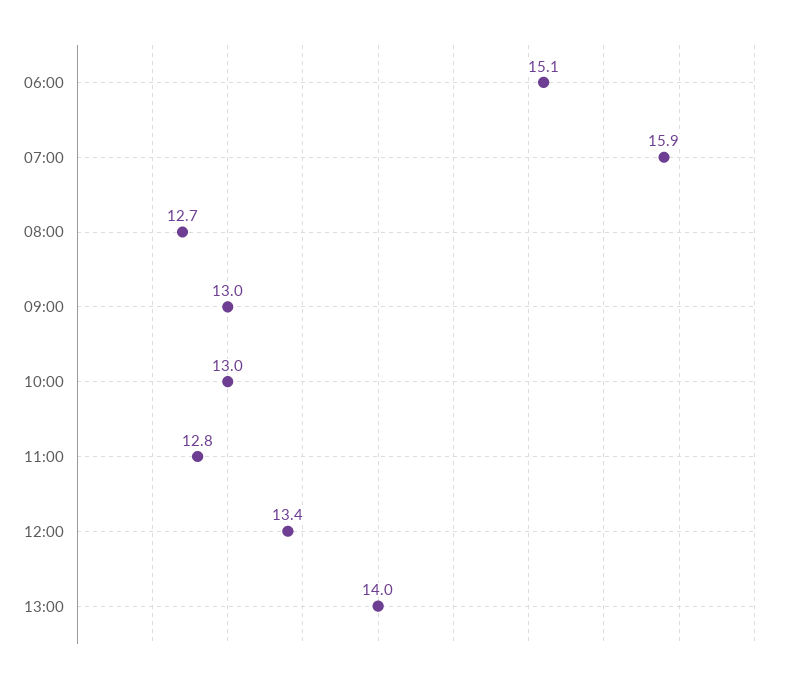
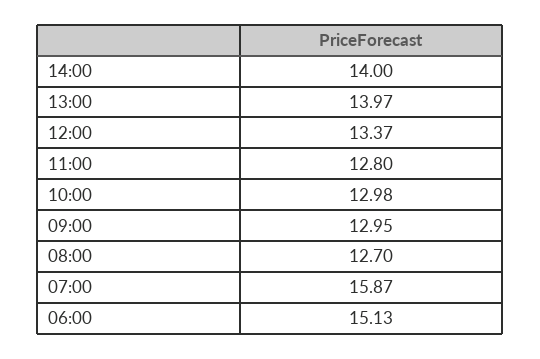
14:00: none -> 14

